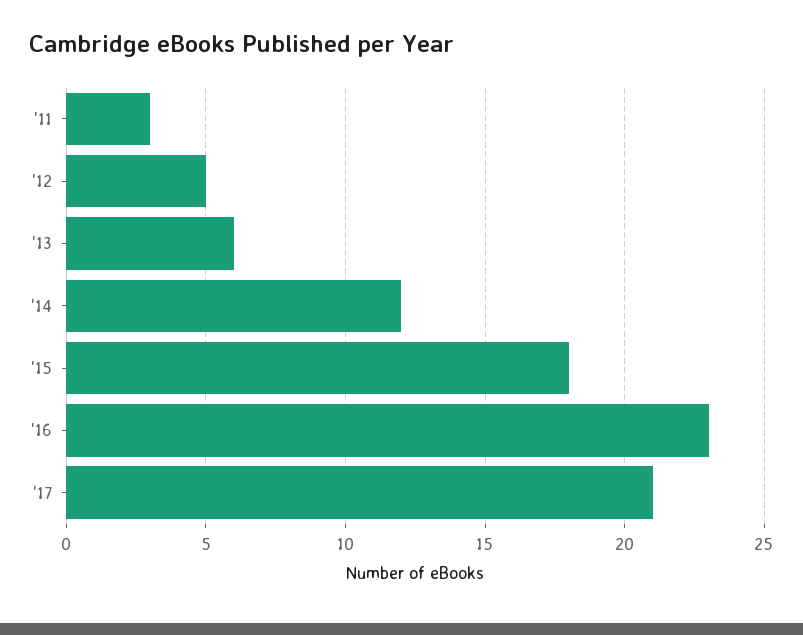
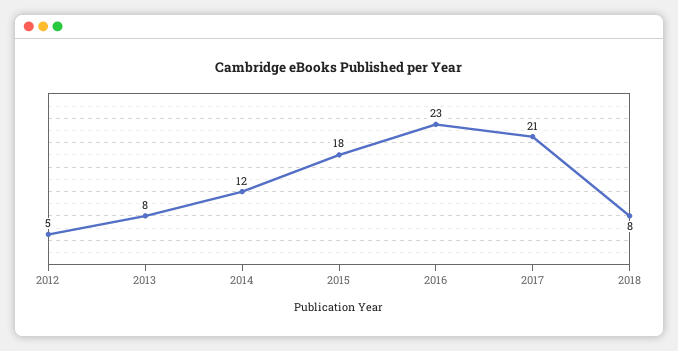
'11: 3 -> none
'13: 6 -> 8
2018: none -> 8

